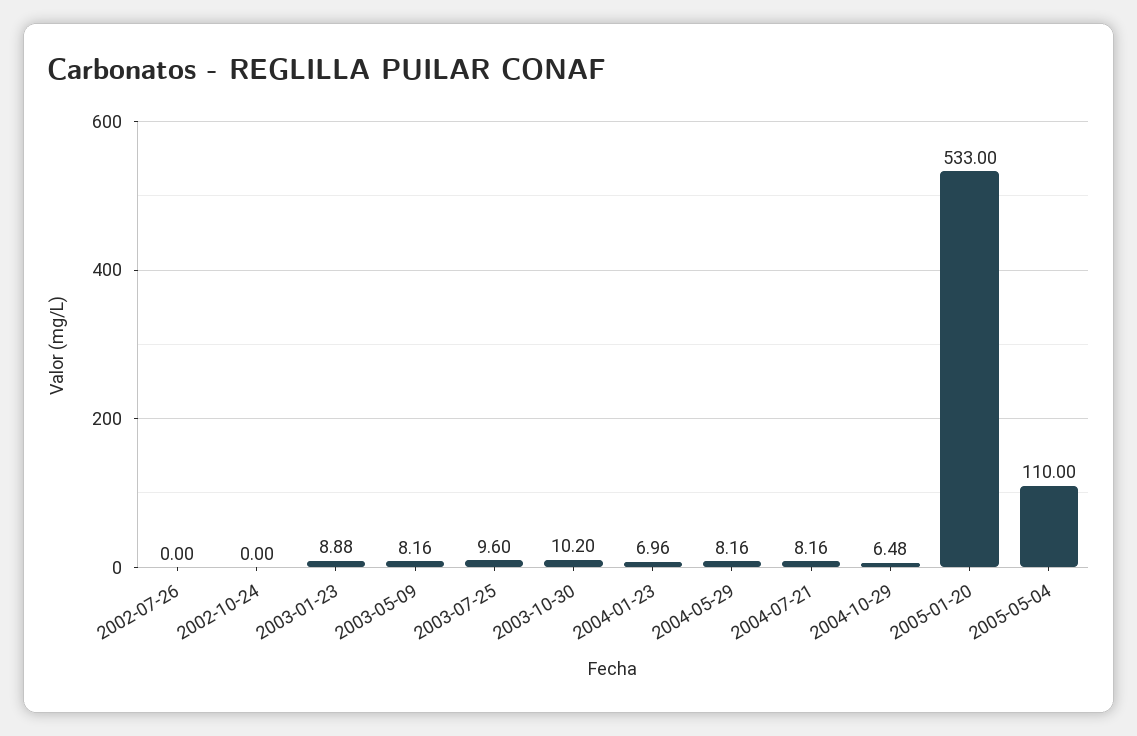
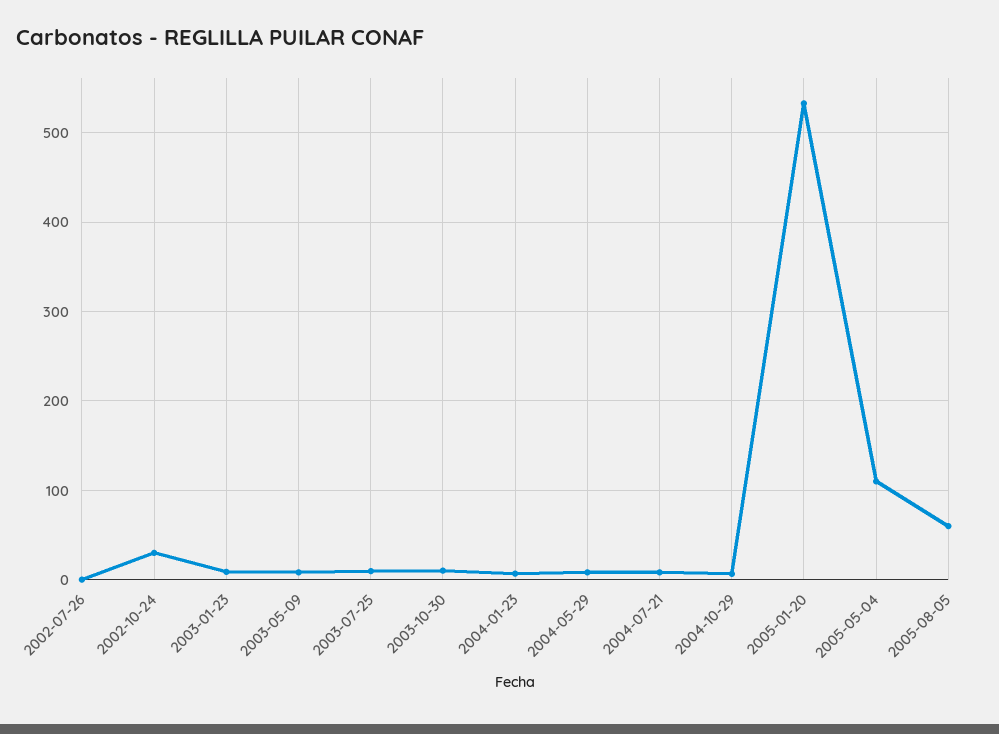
2002-10-24: 0 -> 30
2005-08-05: none -> 60

